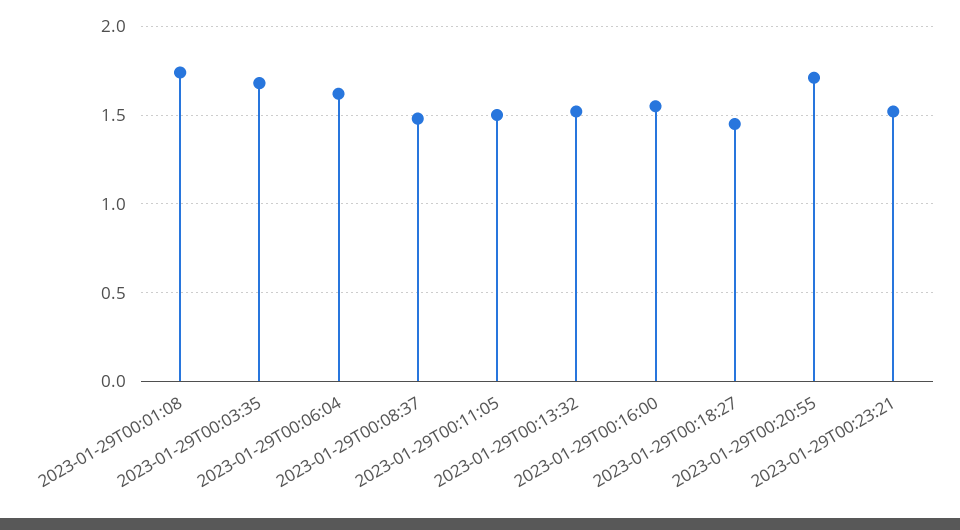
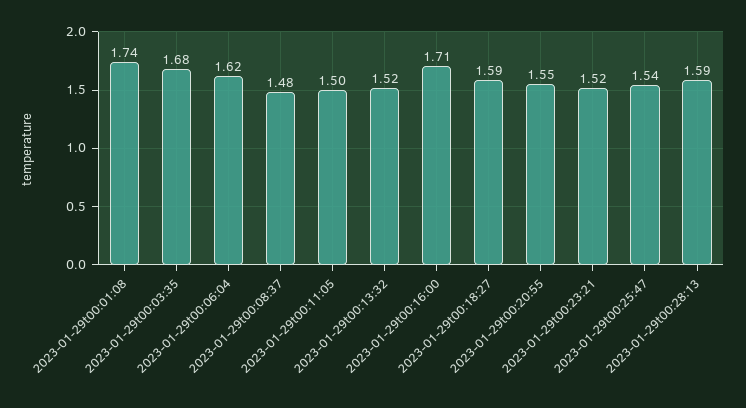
2023-01-29T00:16:00: 1.55 -> 1.71
2023-01-29T00:18:27: 1.45 -> 1.59
2023-01-29T00:20:55: 1.7 -> 1.55
2023-01-29t00:25:47: none -> 1.54
2023-01-29t00:28:13: none -> 1.59

